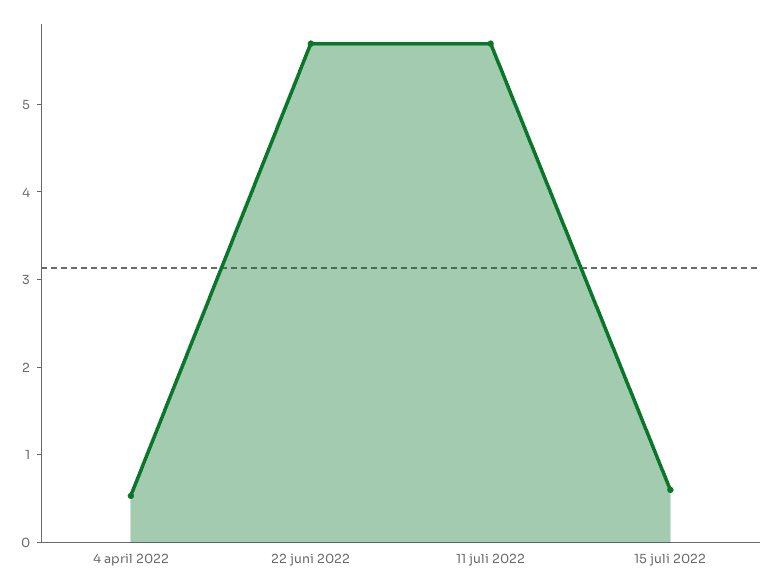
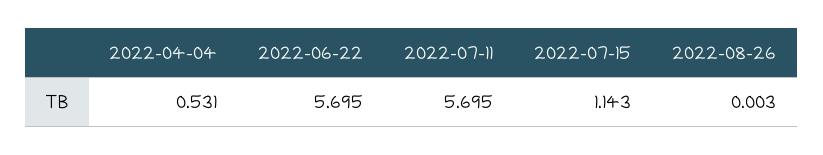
15 juli 2022: 0.6 -> 1.143
2022-08-26: none -> 0.003

